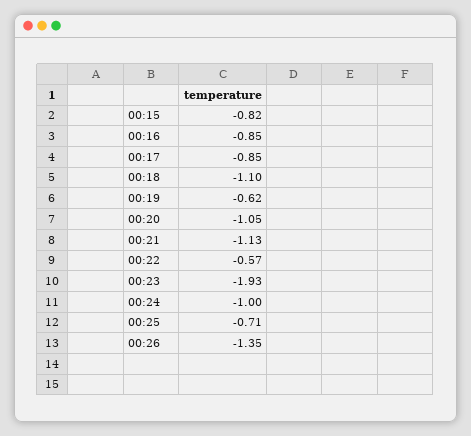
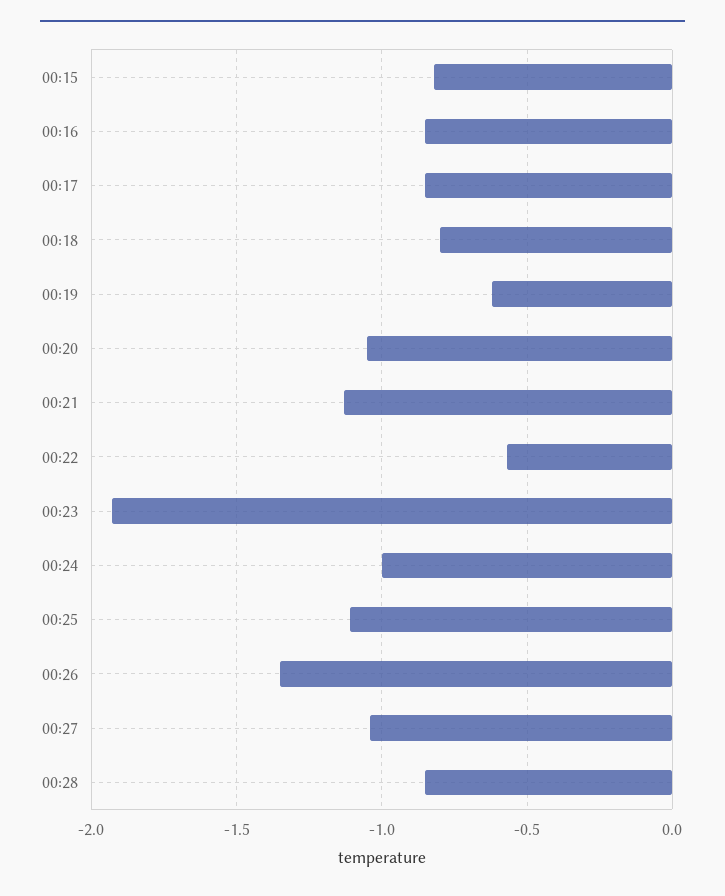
00:18: -1.1 -> -0.8
00:25: -0.71 -> -1.1
00:27: none -> -1.05
00:28: none -> -0.85

